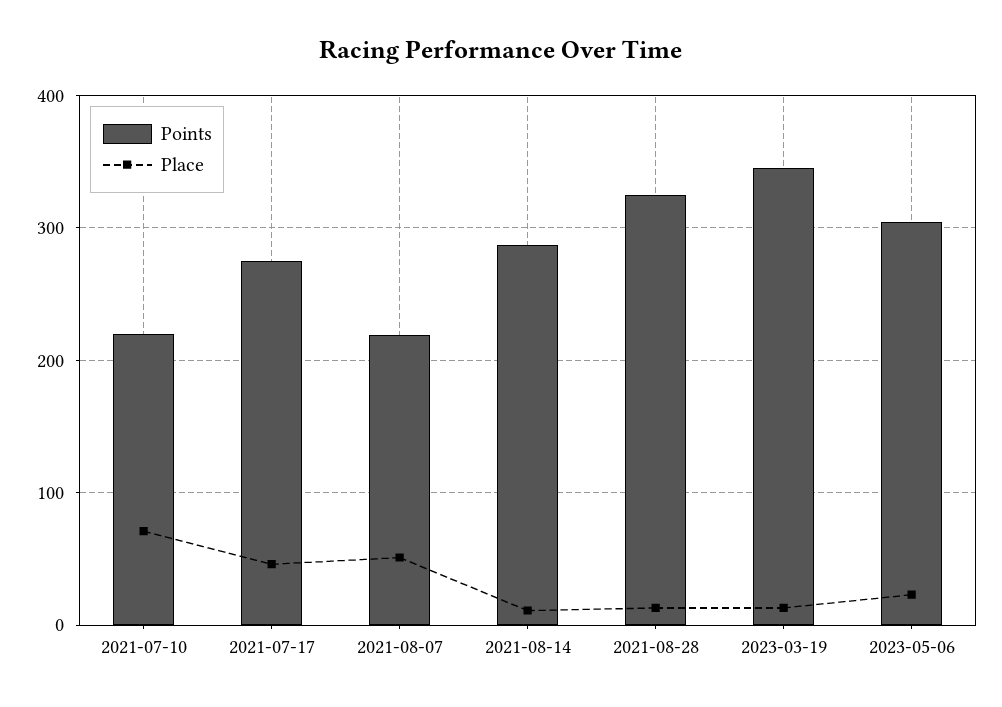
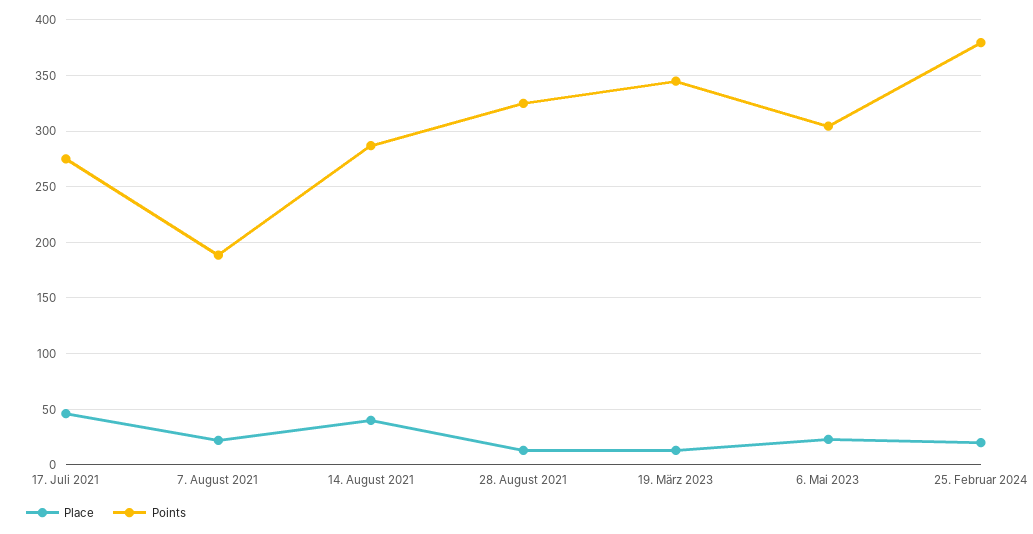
Points, 2021-07-10: 220 -> none
Place, 2021-07-10: 70 -> none
Points, 2021-08-07: 220 -> 190
Place, 2021-08-07: 50 -> 20
Place, 2021-08-14: 10 -> 40
Place, 25. Februar 2024: none -> 20
Points, 25. Februar 2024: none -> 380

